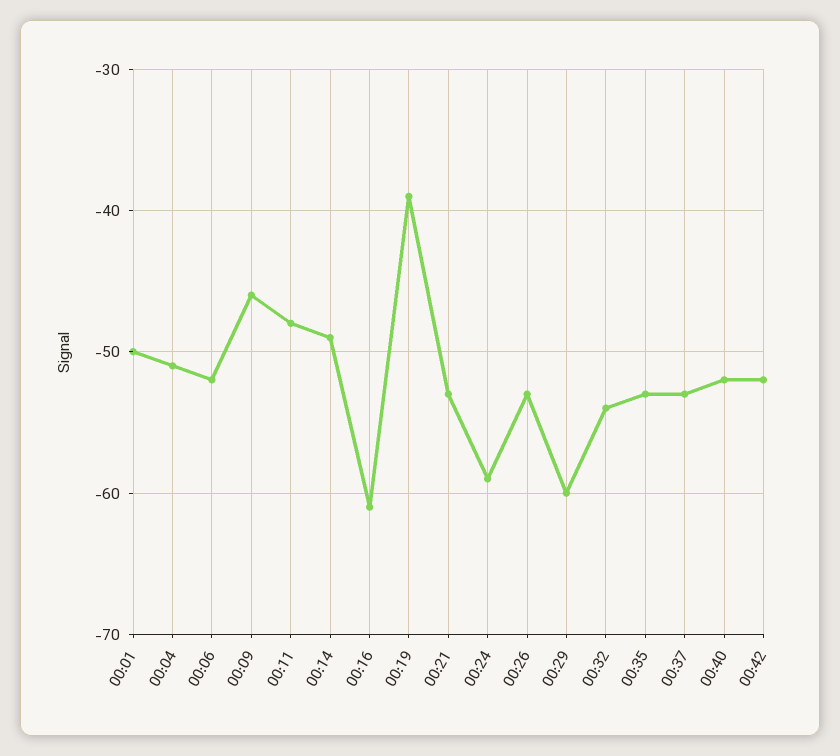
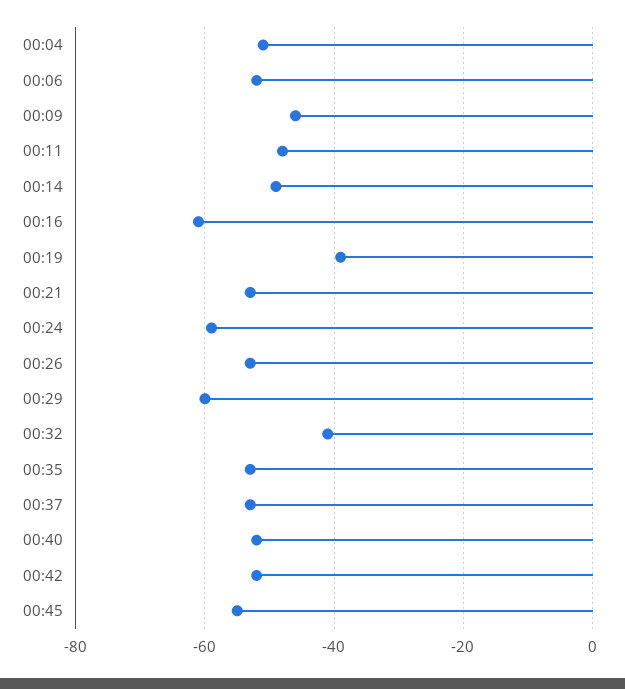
00:01: -50 -> none
00:32: -54 -> -40
00:45: none -> -55

